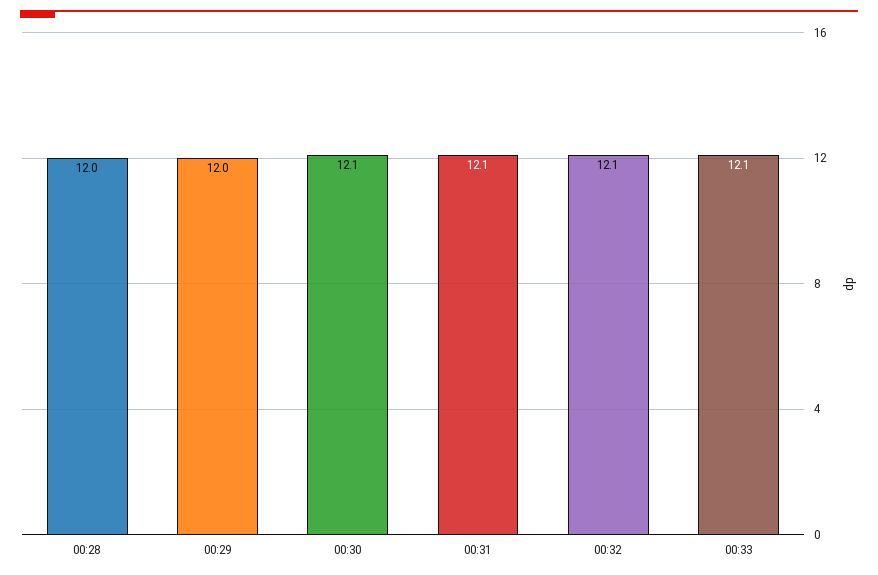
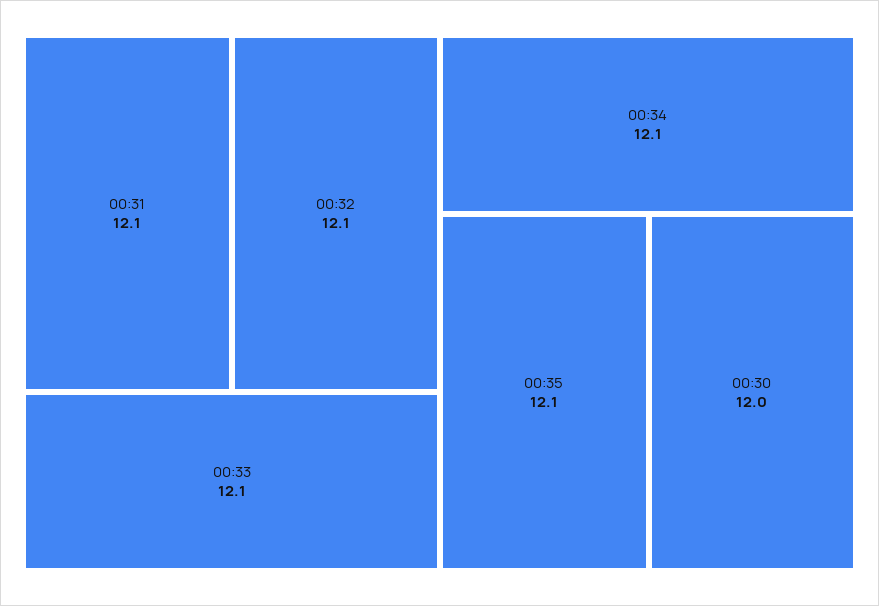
00:28: 12 -> none
00:29: 12 -> none
00:30: 12.1 -> 12
00:34: none -> 12.1
00:35: none -> 12.1

